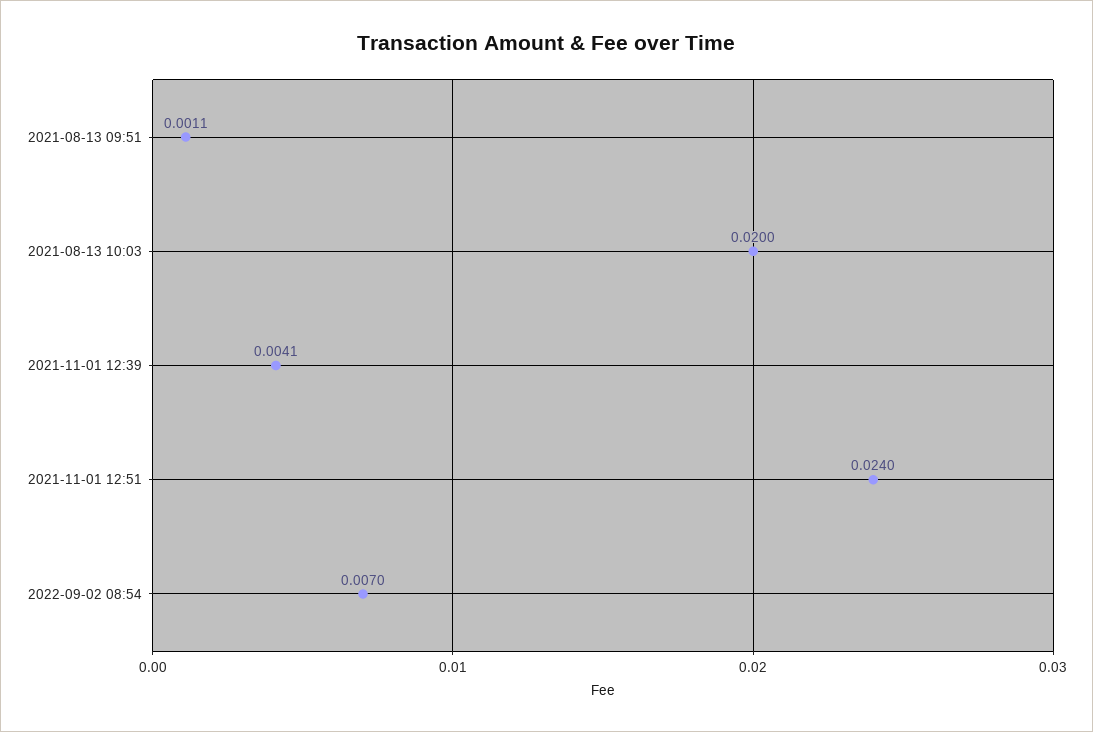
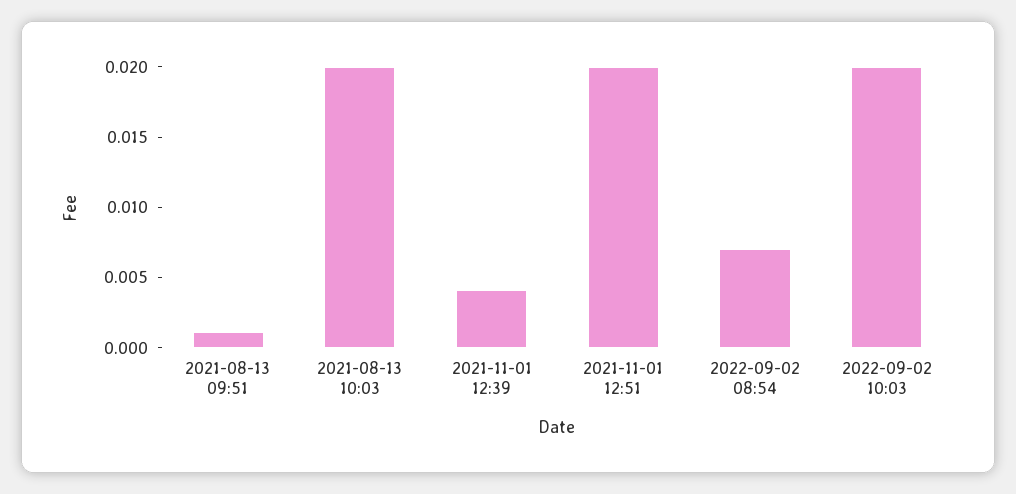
2021-11-01 12:51: 0.024 -> 0.02
2022-09-02 10:03: none -> 0.02

